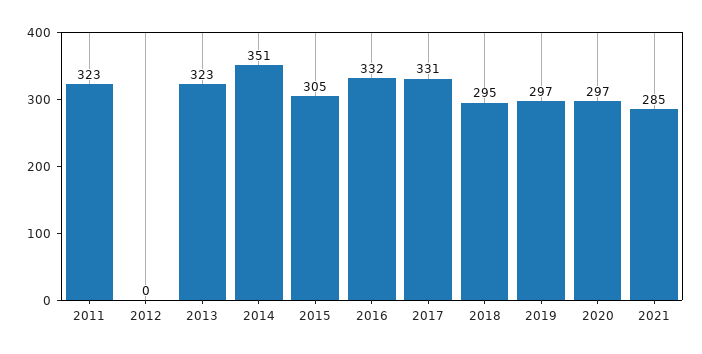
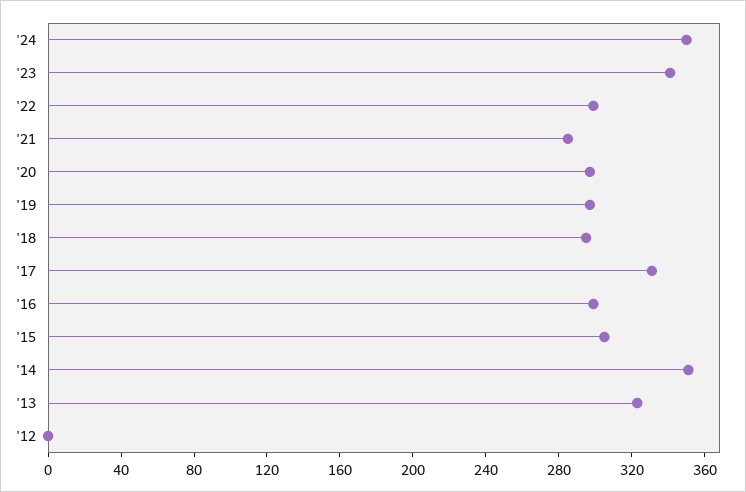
2011: 323 -> none
2016: 332 -> 300
'24: none -> 350
'23: none -> 340
'22: none -> 300

